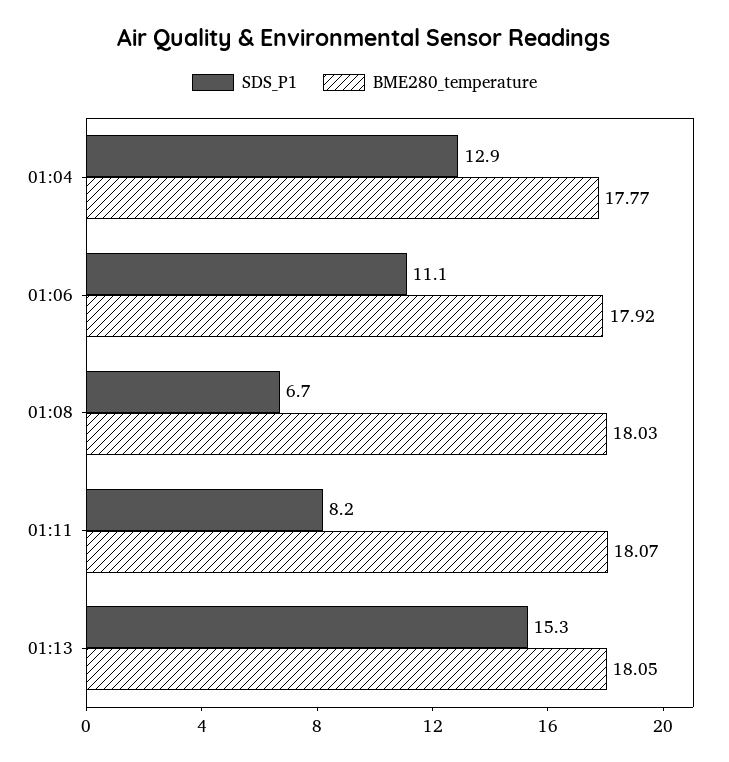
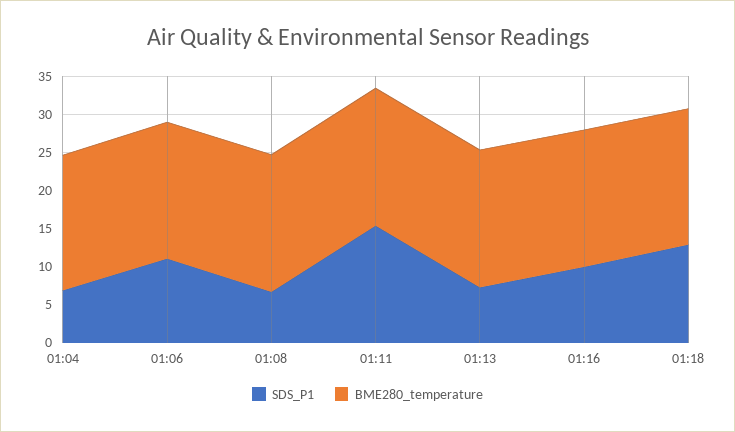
SDS_P1, 01:04: 12.9 -> 7.5
SDS_P1, 01:11: 8.2 -> 15
SDS_P1, 01:13: 15.3 -> 7.5
SDS_P1, 01:16: none -> 10
BME280_temperature, 01:16: none -> 17.5
SDS_P1, 01:18: none -> 12.5
BME280_temperature, 01:18: none -> 17.5

